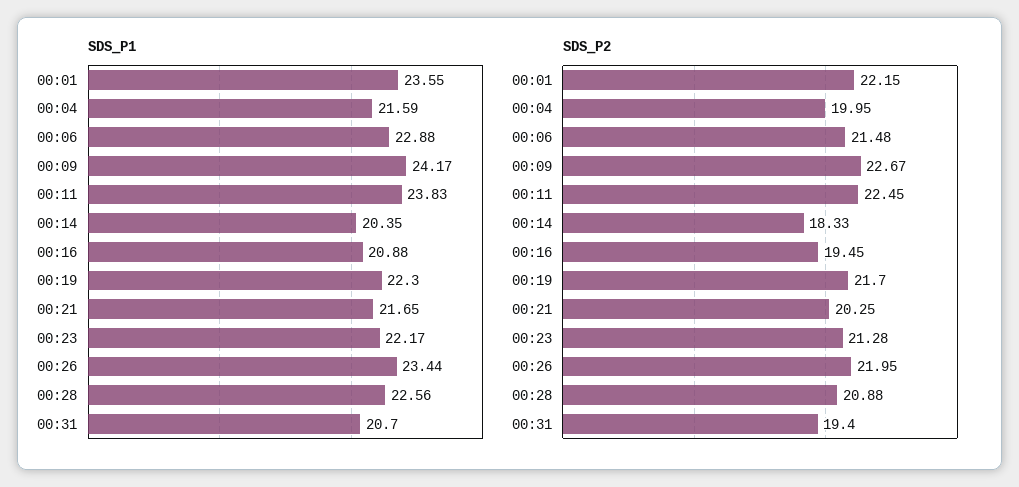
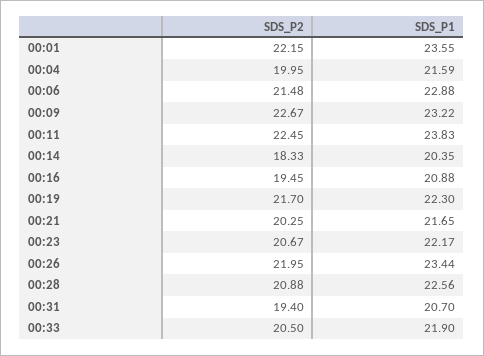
SDS_P1, 00:09: 24.17 -> 23.22
SDS_P2, 00:23: 21.28 -> 20.67
SDS_P2, 00:33: none -> 20.5
SDS_P1, 00:33: none -> 21.9

